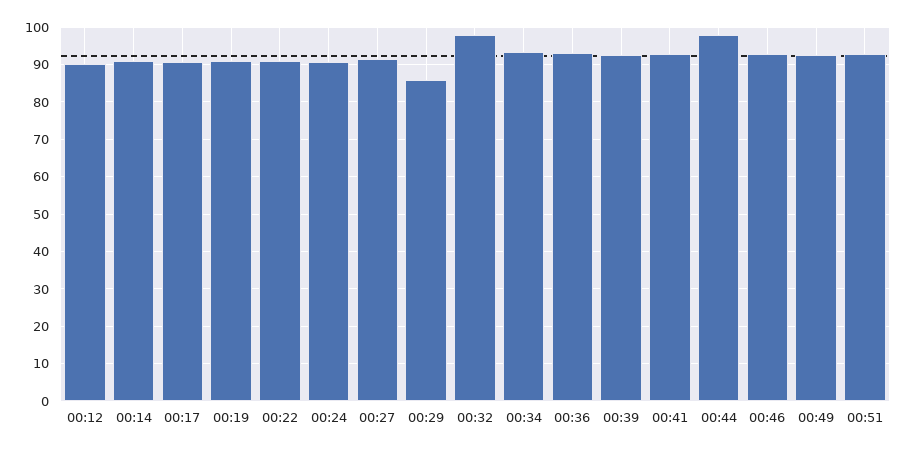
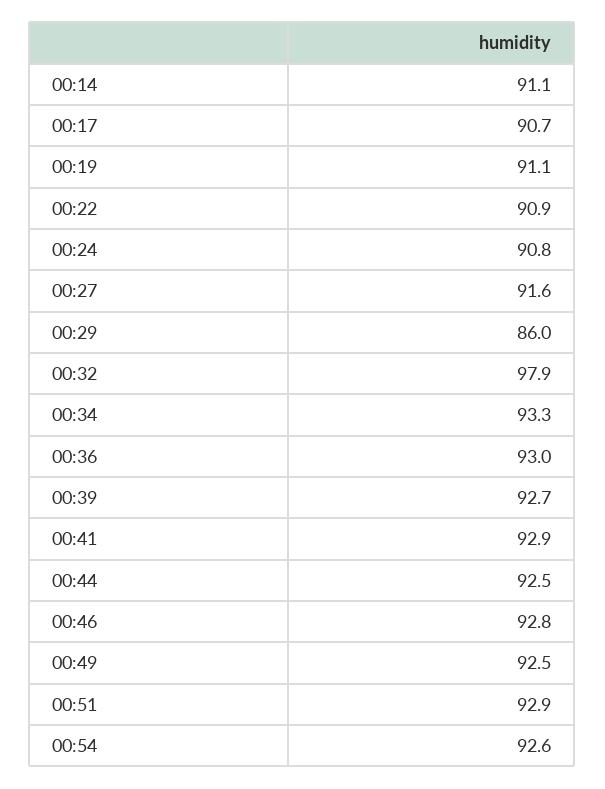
00:12: 90 -> none
00:44: 98 -> 92.5
00:54: none -> 92.6

